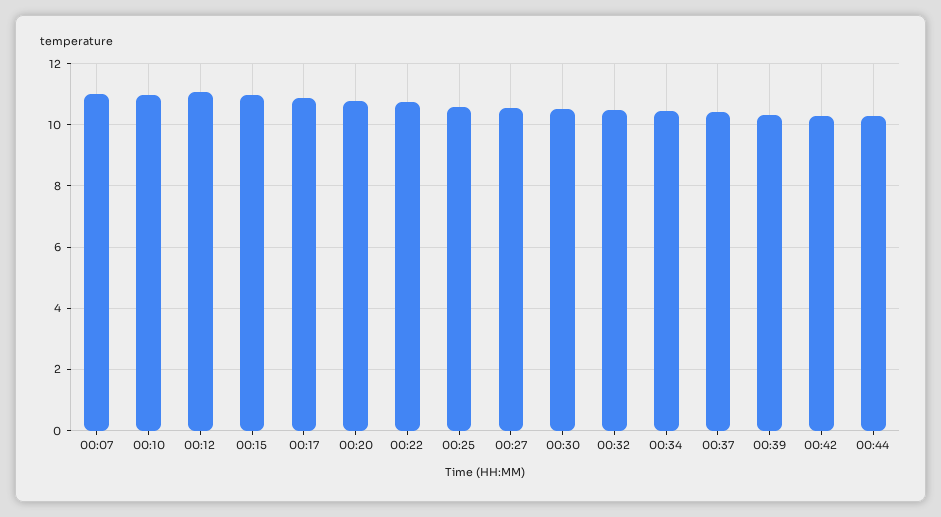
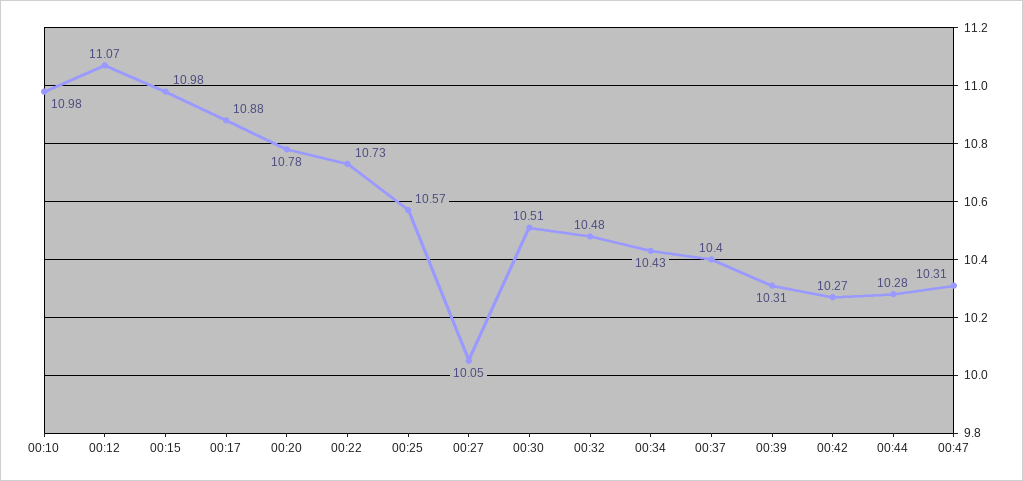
00:07: 11 -> none
00:27: 10.6 -> 10.05
00:47: none -> 10.31

